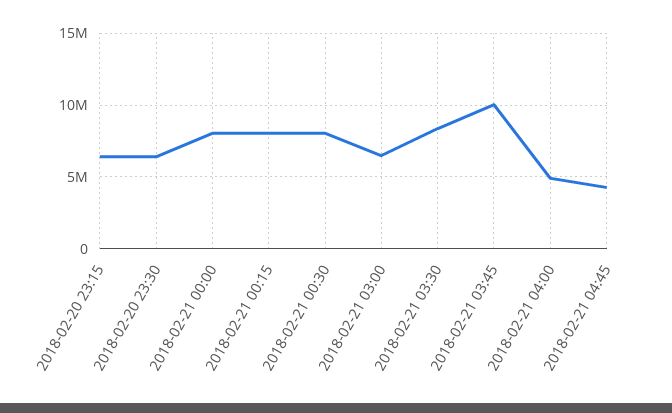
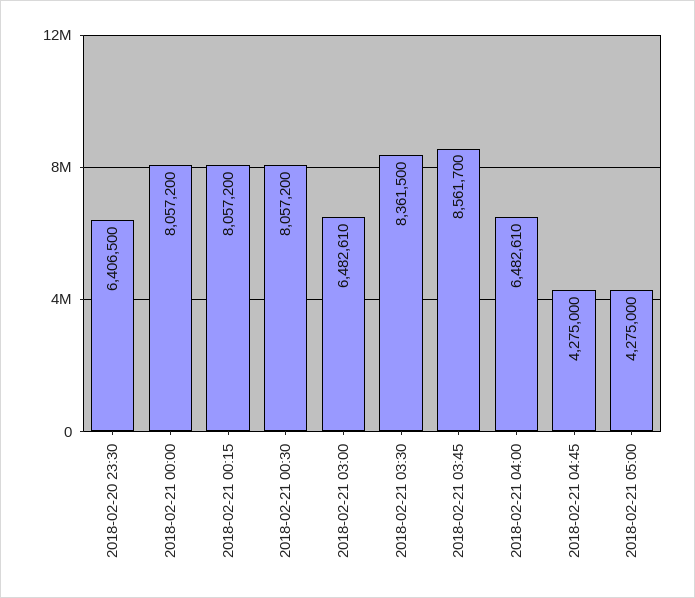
2018-02-20 23:15: 6500000 -> none
2018-02-21 03:45: 10000000 -> 8561700
2018-02-21 04:00: 5000000 -> 6482610
2018-02-21 05:00: none -> 4275000

